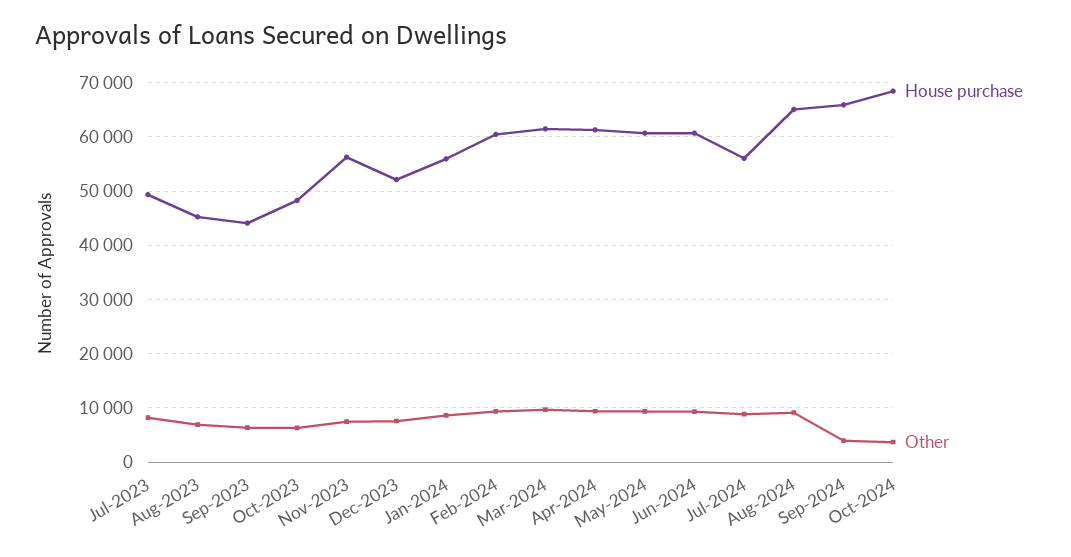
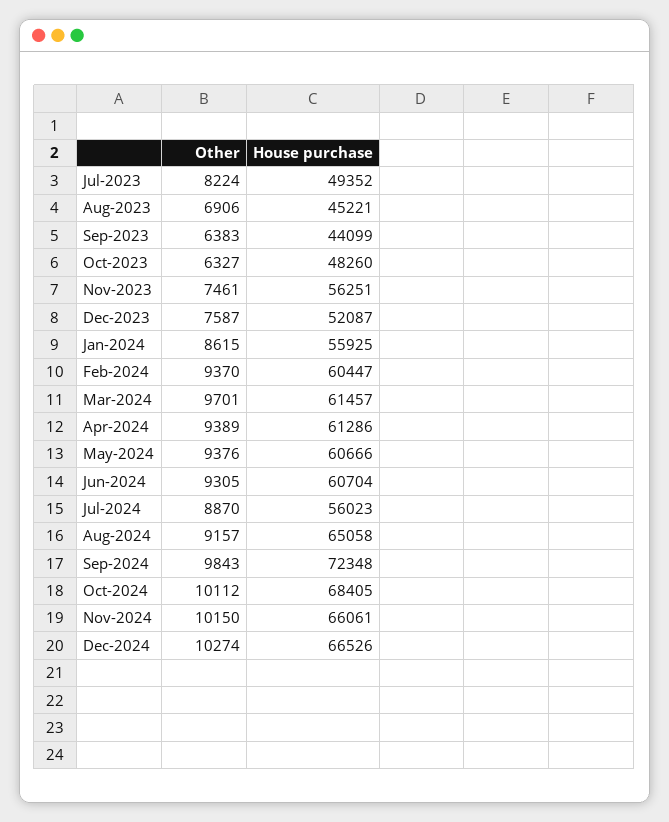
House purchase, Sep-2024: 66000 -> 72348
Other, Sep-2024: 4000 -> 9843
Other, Oct-2024: 4000 -> 10112
Other, Nov-2024: none -> 10150
House purchase, Nov-2024: none -> 66061
Other, Dec-2024: none -> 10274
House purchase, Dec-2024: none -> 66526

